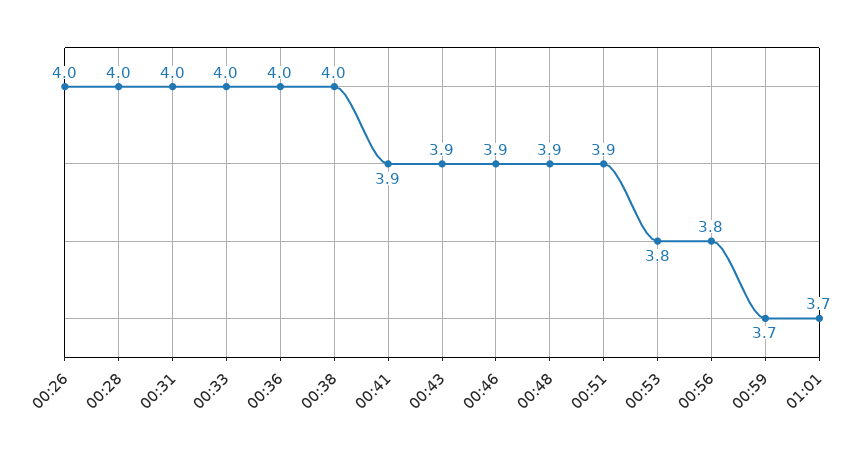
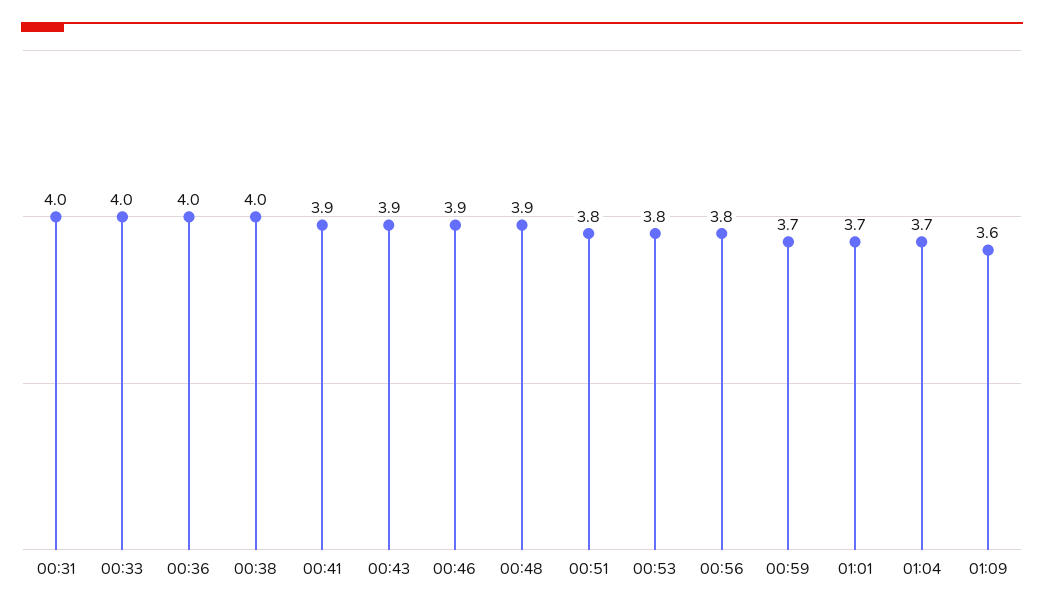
00:26: 4 -> none
00:28: 4 -> none
00:51: 3.9 -> 3.8
01:04: none -> 3.7
01:09: none -> 3.6

